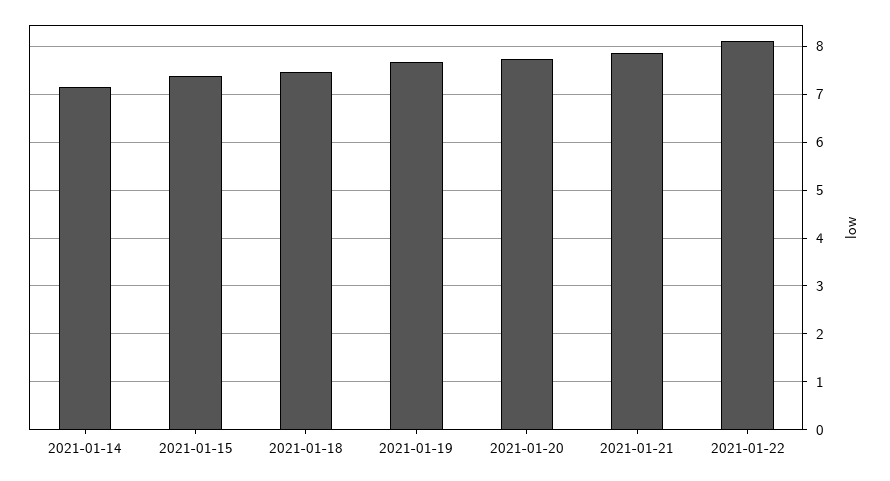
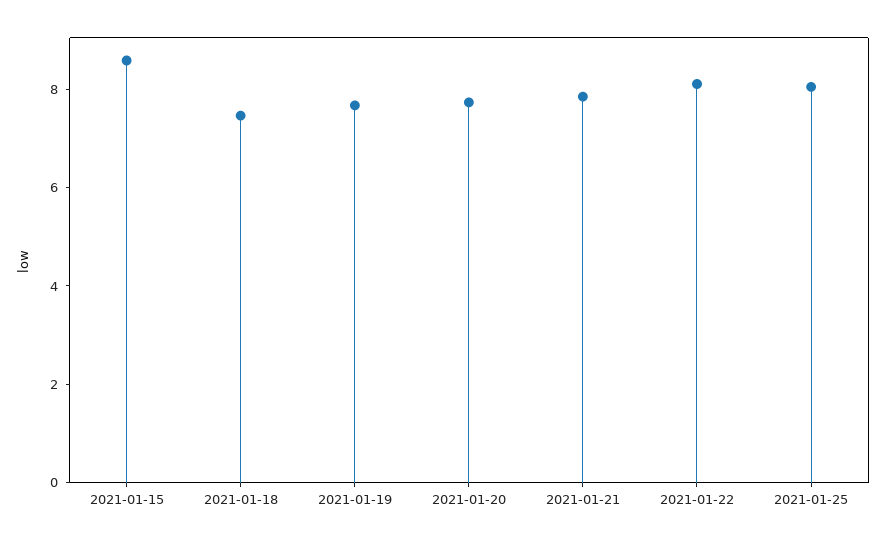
2021-01-14: 7.2 -> none
2021-01-15: 7.4 -> 8.5
2021-01-25: none -> 8

